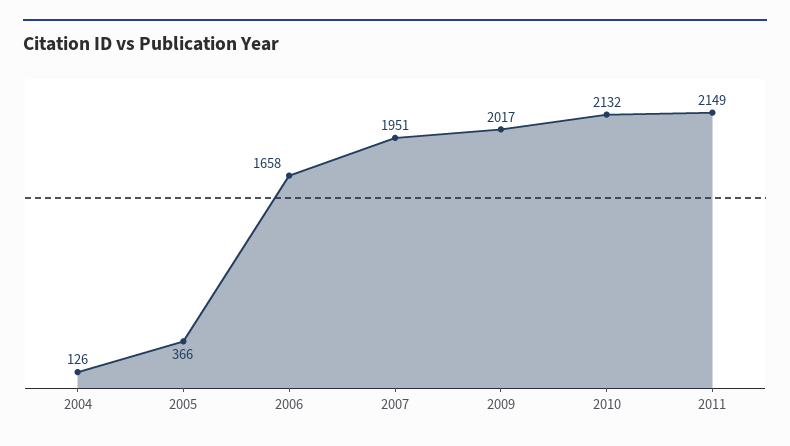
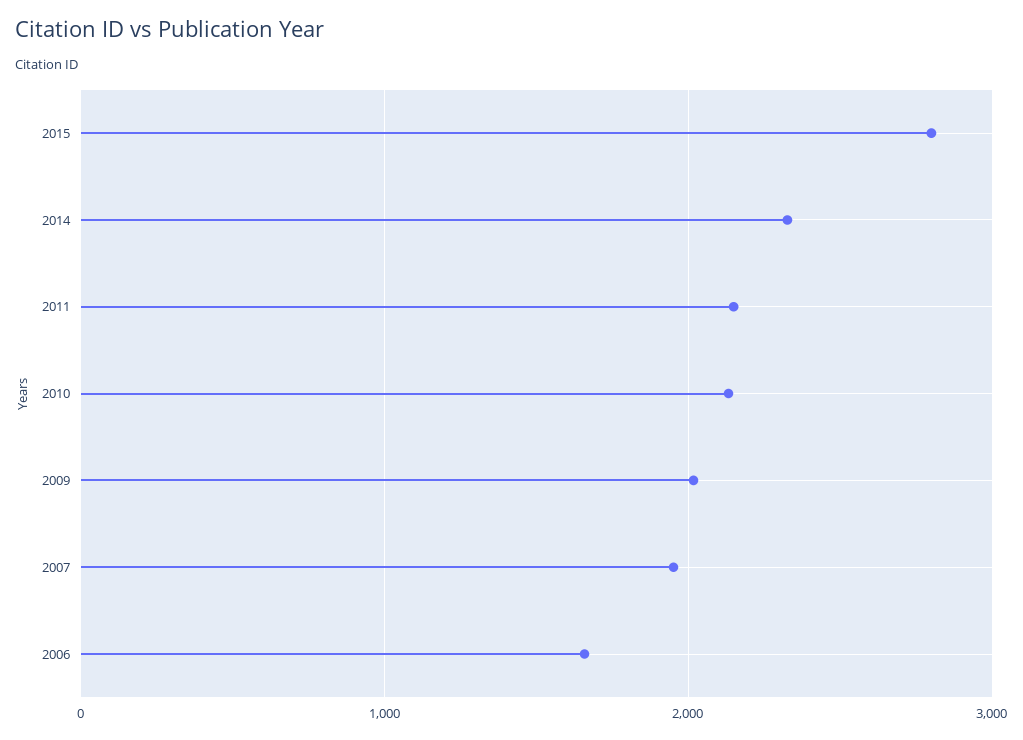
2004: 126 -> none
2005: 366 -> none
2015: none -> 2800
2014: none -> 2300

